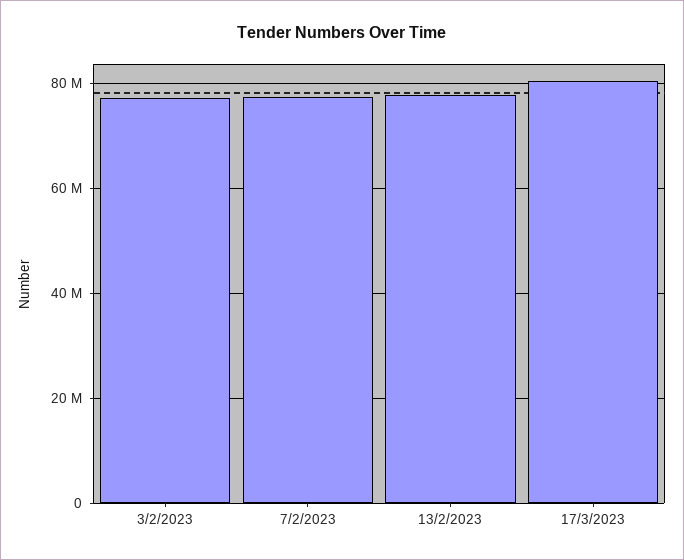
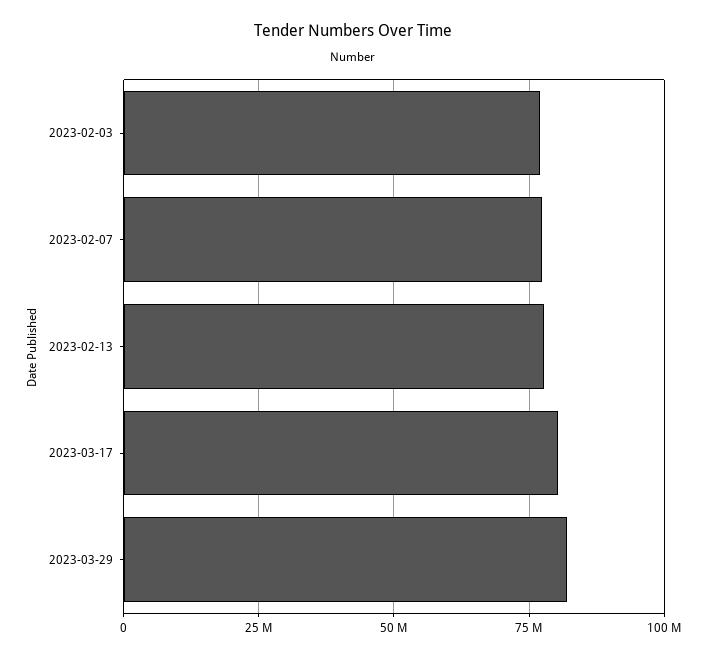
2023-03-29: none -> 82500000

